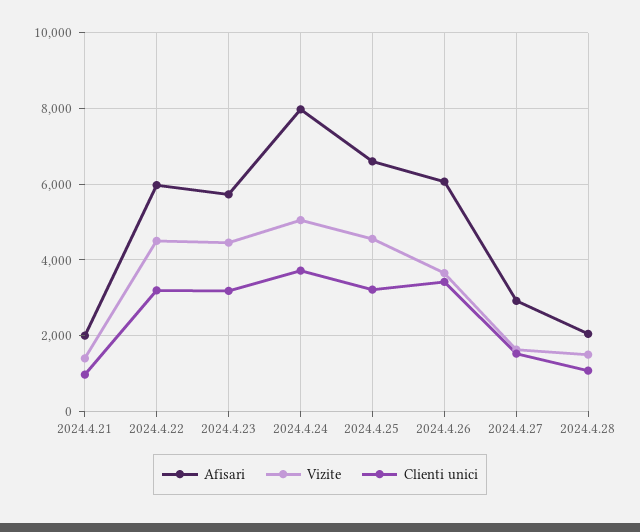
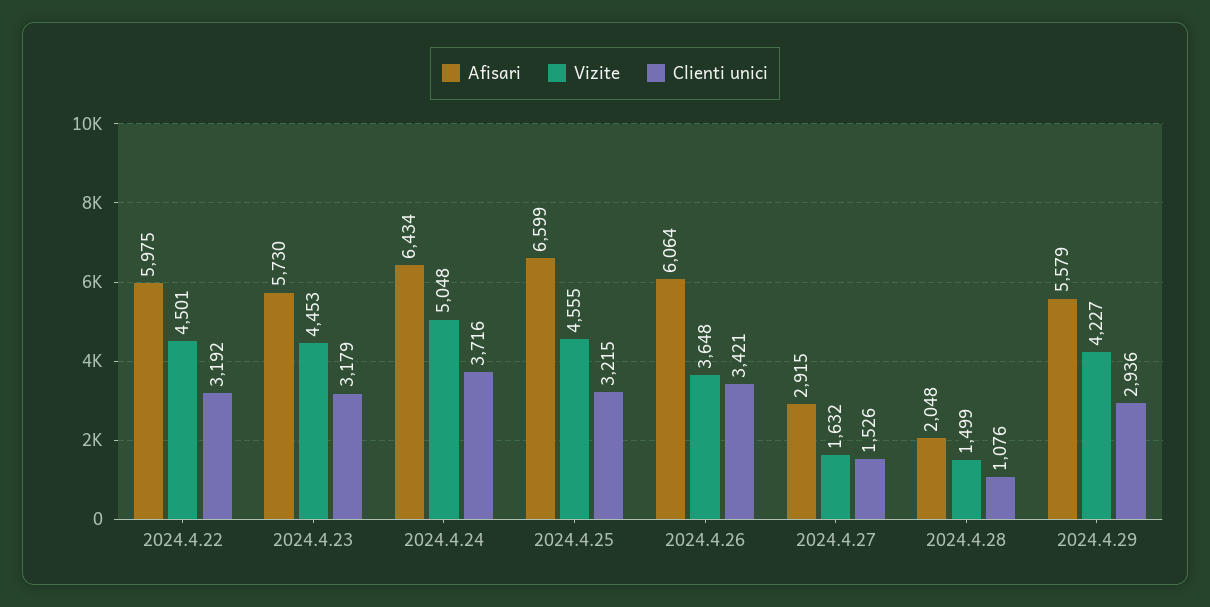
Afisari, 2024.4.21: 2000 -> none
Vizite, 2024.4.21: 1400 -> none
Clienti unici, 2024.4.21: 1000 -> none
Afisari, 2024.4.24: 8000 -> 6434
Afisari, 2024.4.29: none -> 5579
Vizite, 2024.4.29: none -> 4227
Clienti unici, 2024.4.29: none -> 2936

